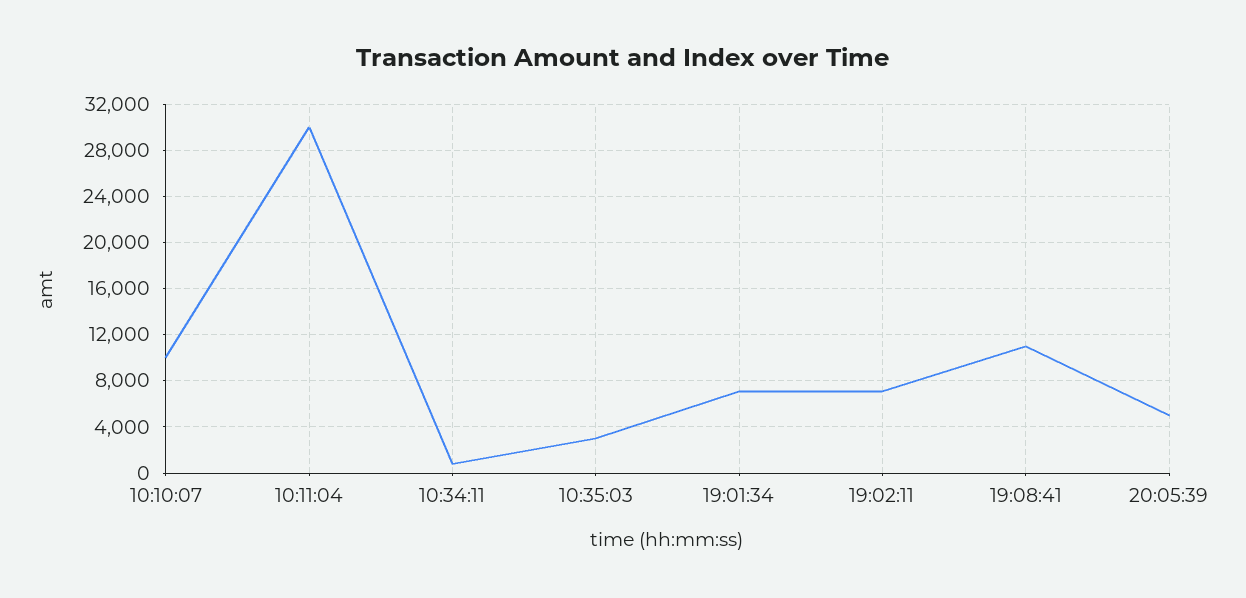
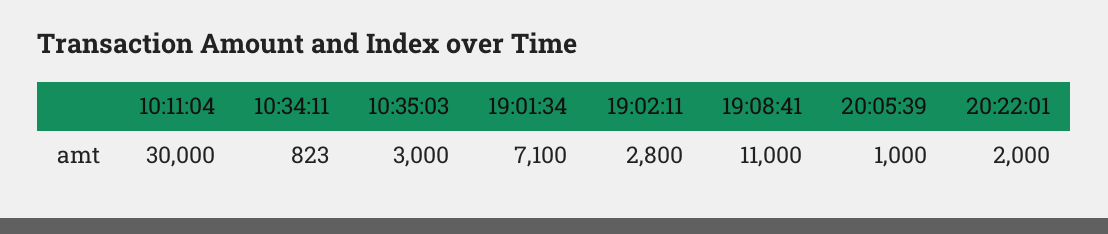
10:10:07: 10000 -> none
19:02:11: 7000 -> 2800
20:05:39: 5000 -> 1000
20:22:01: none -> 2000

